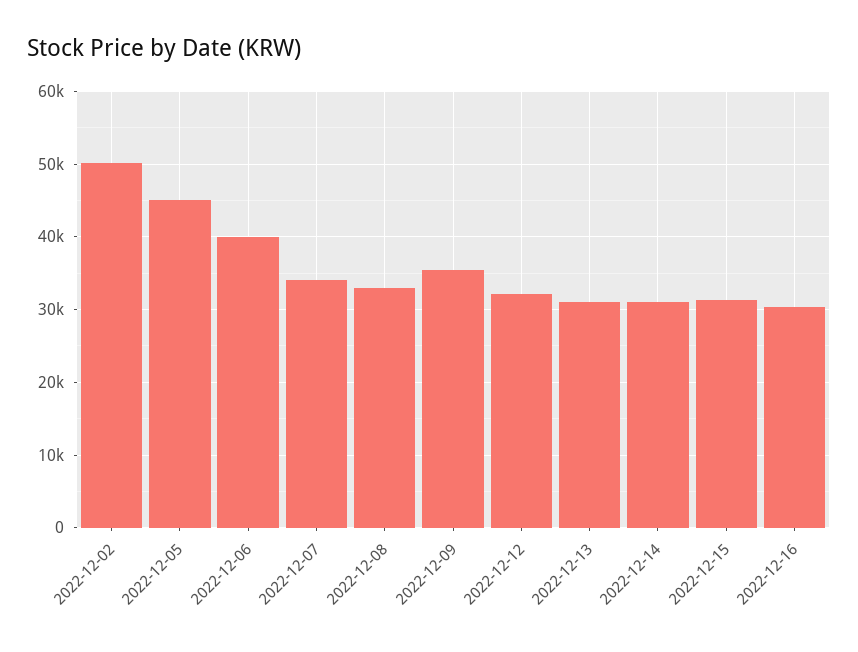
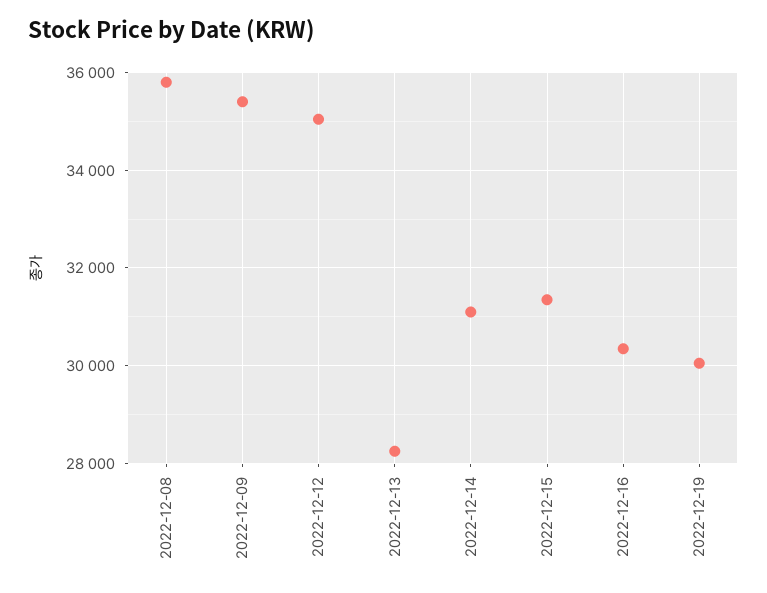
2022-12-02: 50000 -> none
2022-12-05: 45000 -> none
2022-12-06: 40000 -> none
2022-12-07: 34000 -> none
2022-12-08: 33000 -> 35800
2022-12-12: 32000 -> 35000
2022-12-13: 31000 -> 28200
2022-12-19: none -> 30000

